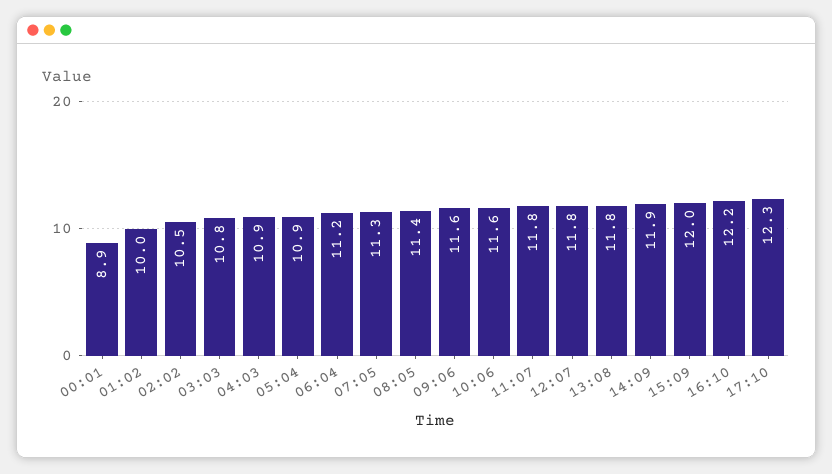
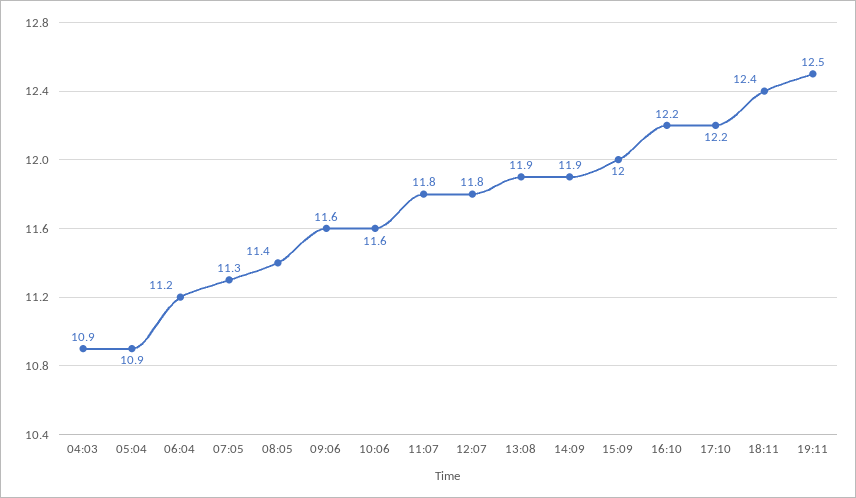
00:01: 8.9 -> none
01:02: 10 -> none
02:02: 10.5 -> none
03:03: 10.8 -> none
13:08: 11.8 -> 11.9
17:10: 12.3 -> 12.2
18:11: none -> 12.4
19:11: none -> 12.5

